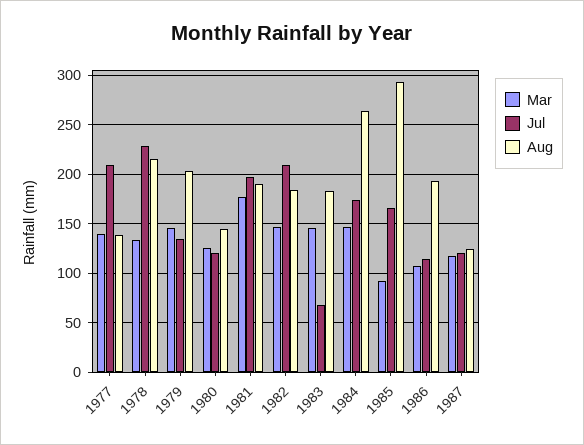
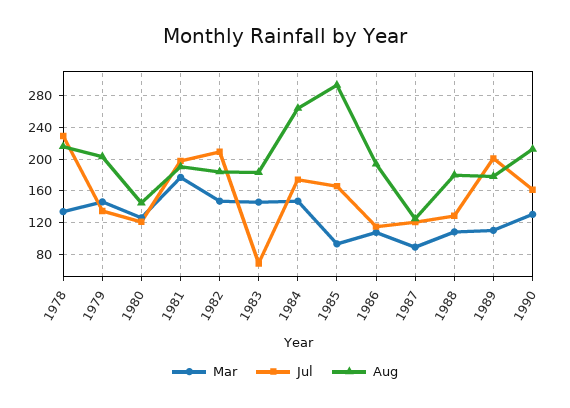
Mar, 1977: 140 -> none
Jul, 1977: 210 -> none
Aug, 1977: 140 -> none
Mar, 1987: 120 -> 90
Mar, 1988: none -> 110
Jul, 1988: none -> 130
Aug, 1988: none -> 180
Mar, 1989: none -> 110
Jul, 1989: none -> 200
Aug, 1989: none -> 180
Mar, 1990: none -> 130
Jul, 1990: none -> 160
Aug, 1990: none -> 210

